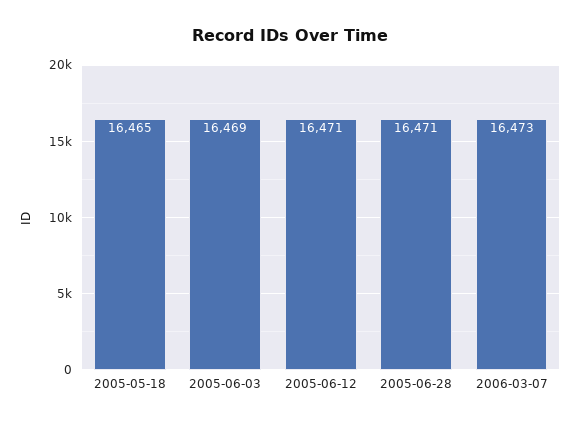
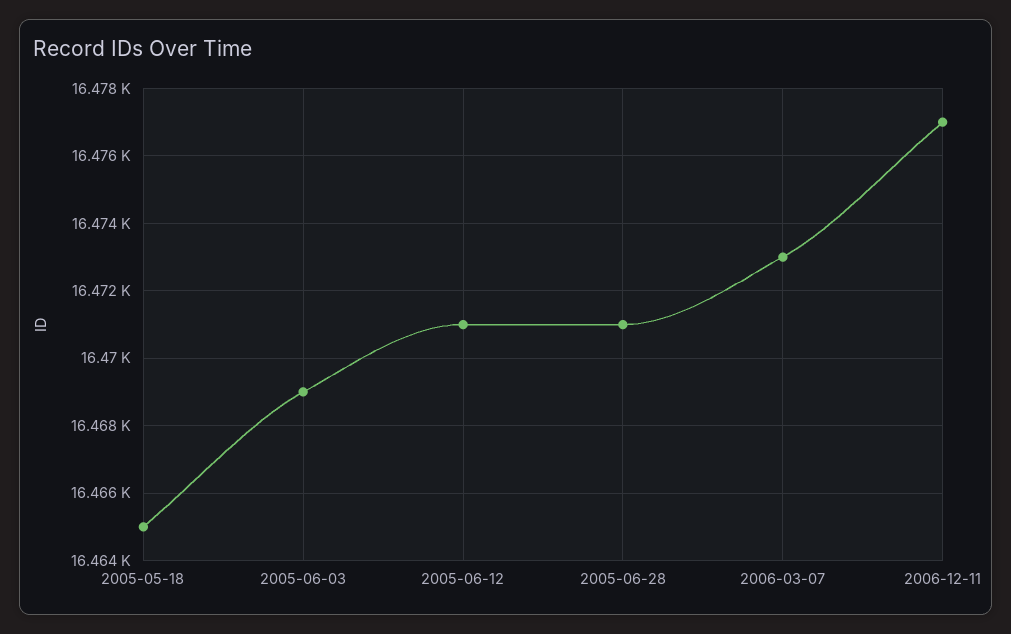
2006-12-11: none -> 16477

